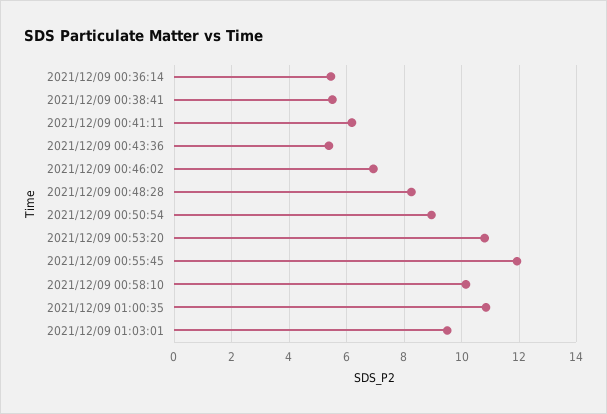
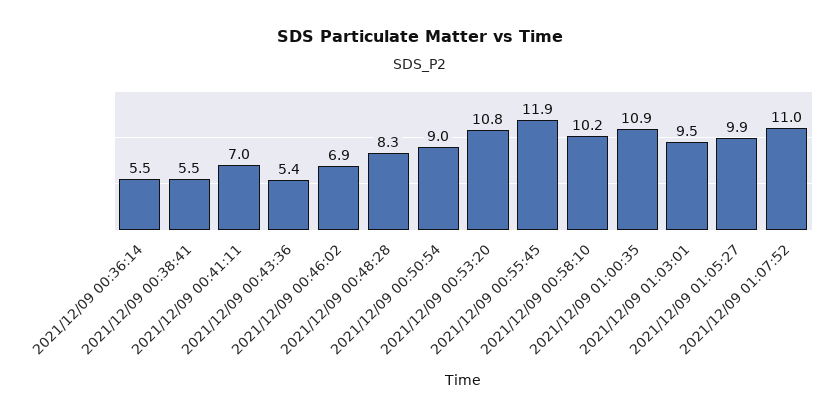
2021/12/09 00:41:11: 6.25 -> 7
2021/12/09 01:05:27: none -> 9.9
2021/12/09 01:07:52: none -> 11

